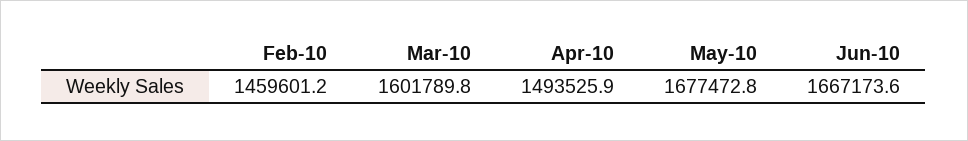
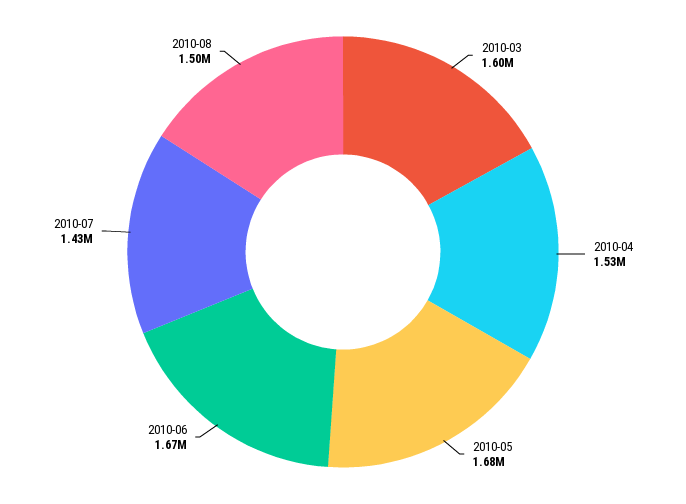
Feb-10: 1459601.2 -> none
Apr-10: 1493525.9 -> 1530000
2010-07: none -> 1430000
2010-08: none -> 1500000

